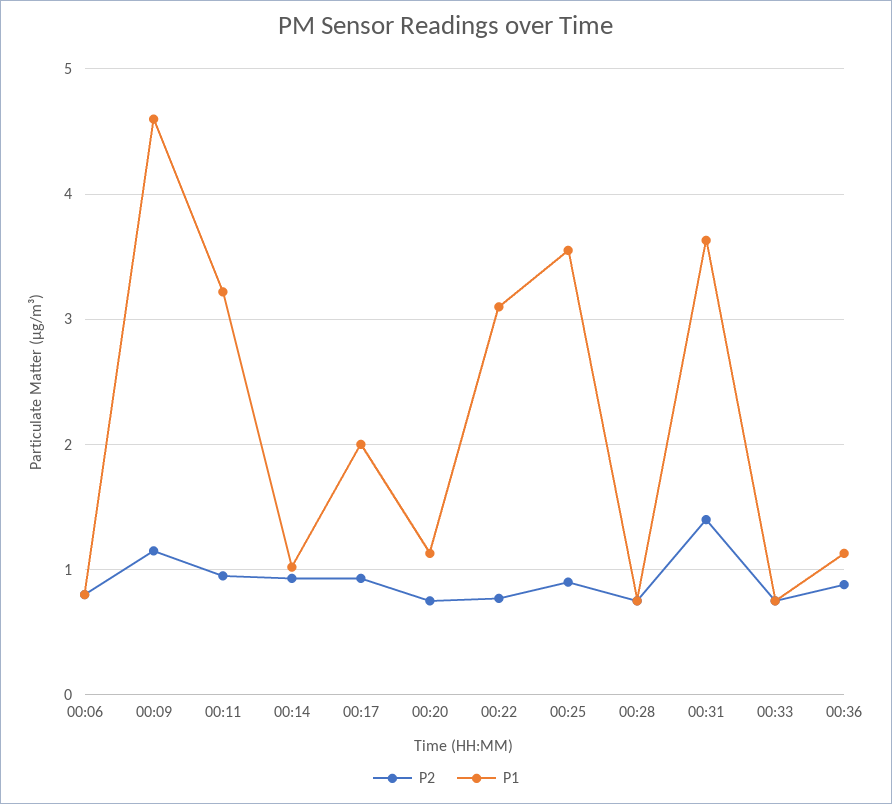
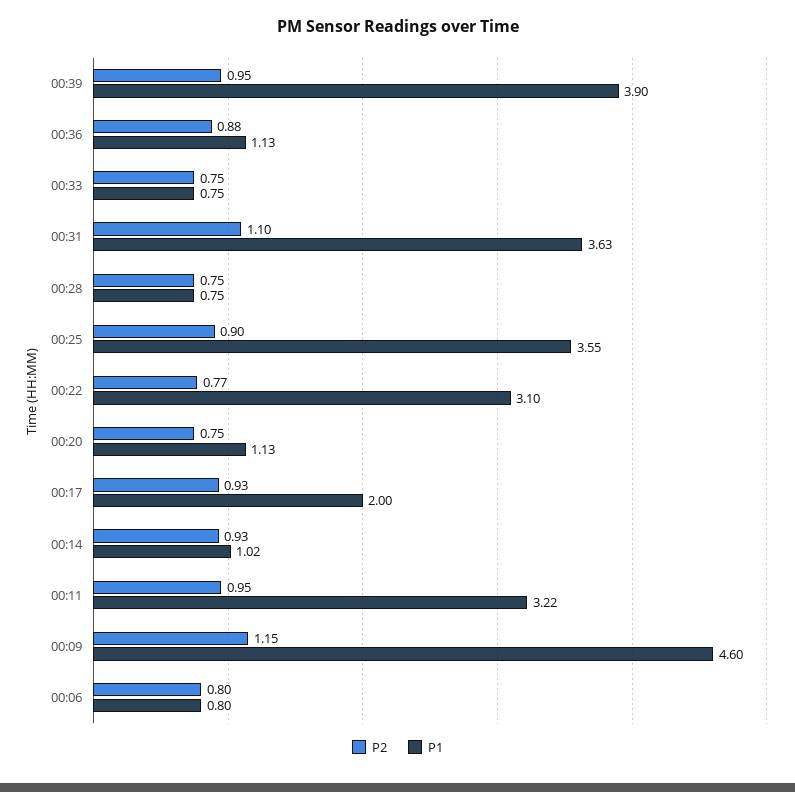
P2, 00:31: 1.4 -> 1.1
P2, 00:39: none -> 0.95
P1, 00:39: none -> 3.9

